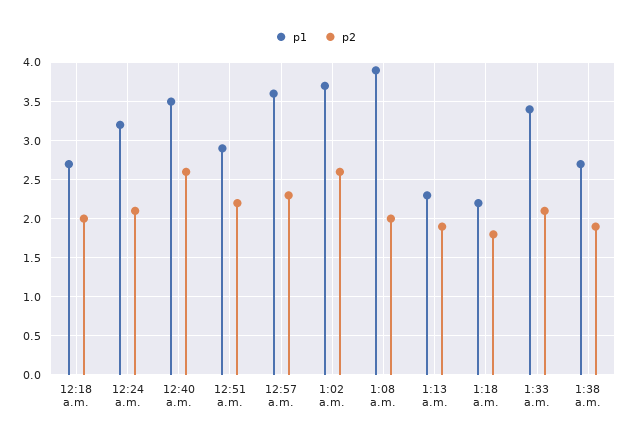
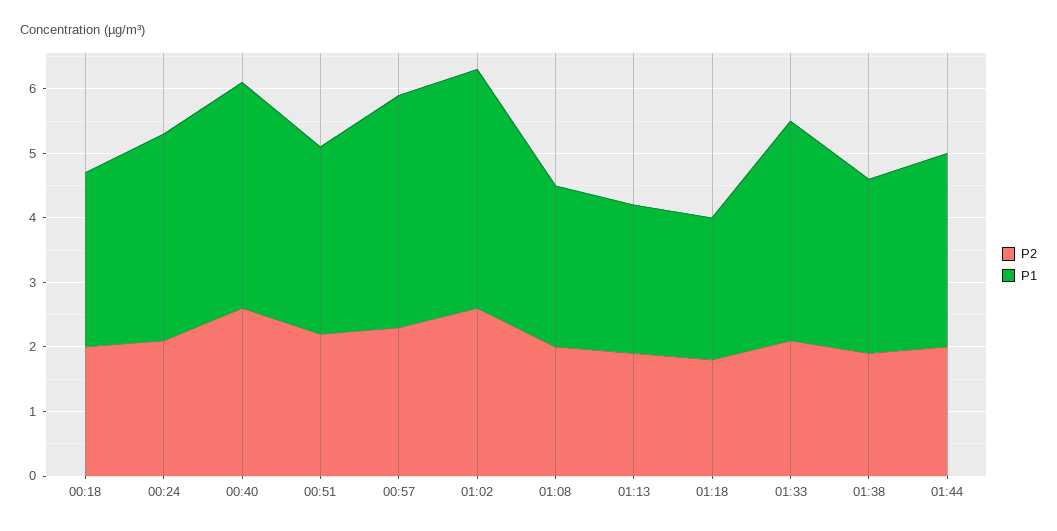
p1, 1:08 a.m.: 3.9 -> 2.5
p2, 01:44: none -> 2
p1, 01:44: none -> 3

